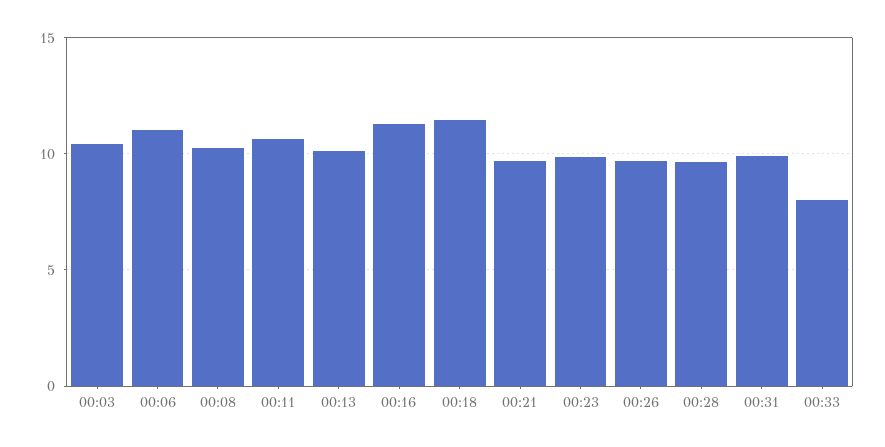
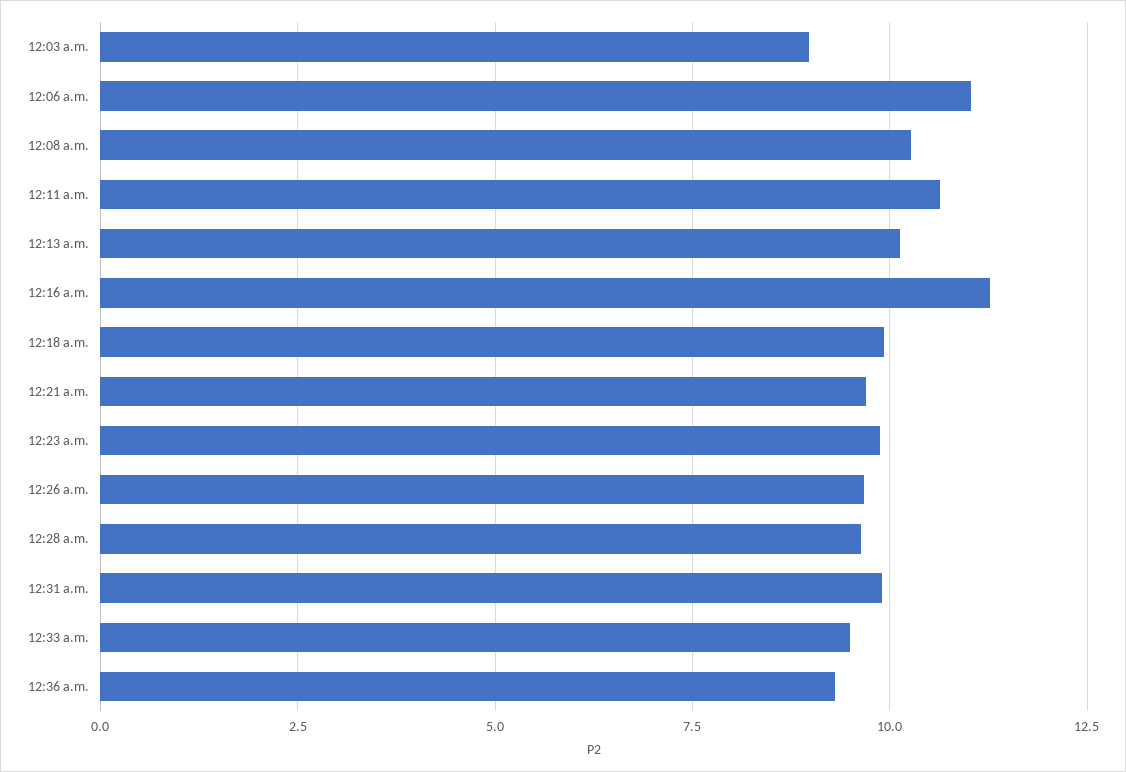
00:03: 10.5 -> 9
00:18: 11.5 -> 10
00:33: 8 -> 9.5
12:36 a.m.: none -> 9.25

